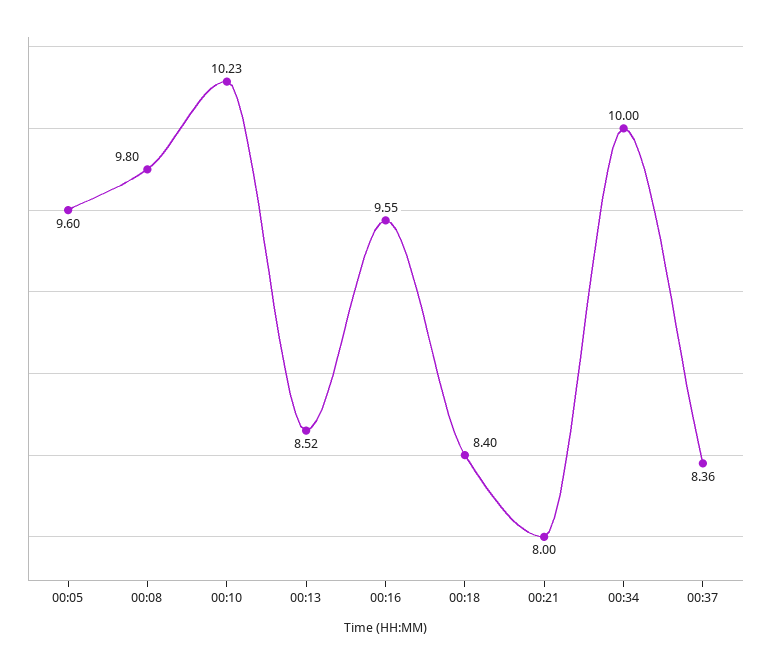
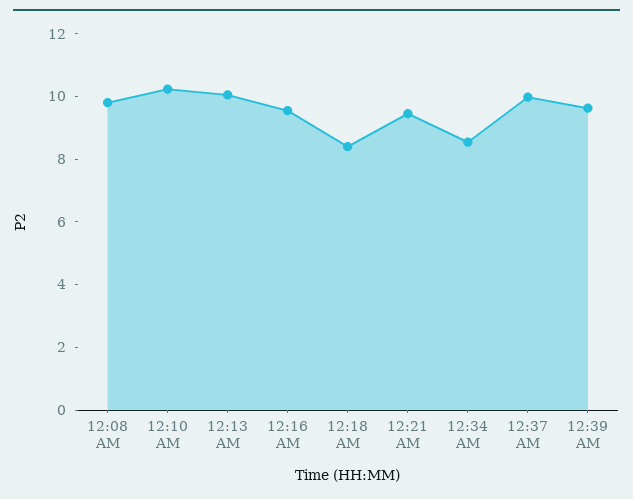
00:05: 9.6 -> none
00:13: 8.52 -> 10
00:21: 8 -> 9.5
00:34: 10 -> 8.5
00:37: 8.36 -> 10
12:39 AM: none -> 9.5

